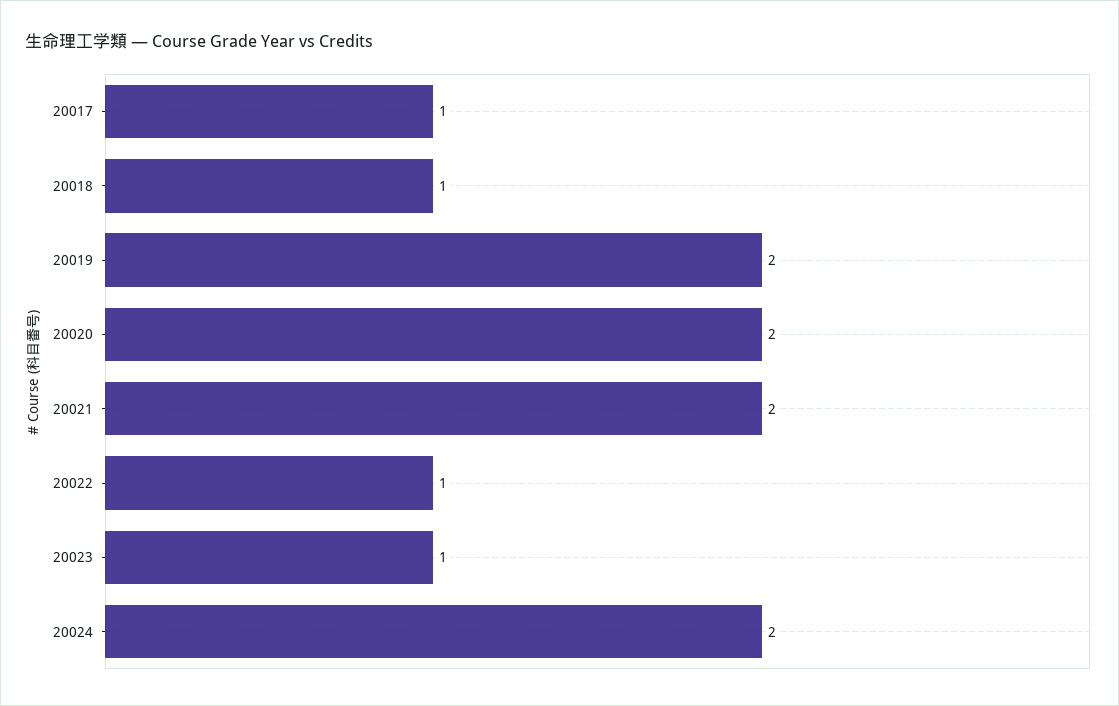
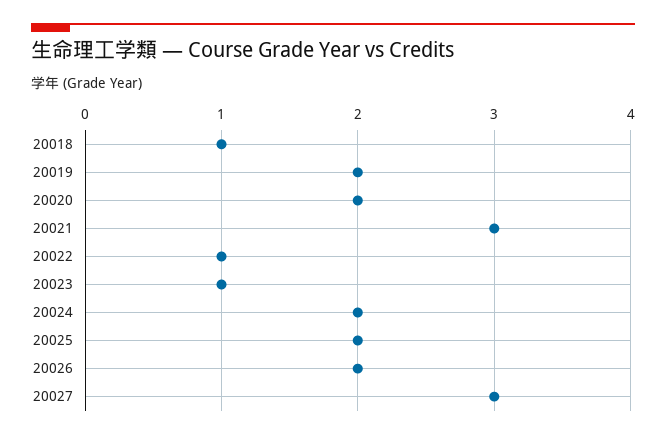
20017: 1 -> none
20021: 2 -> 3
20025: none -> 2
20026: none -> 2
20027: none -> 3

